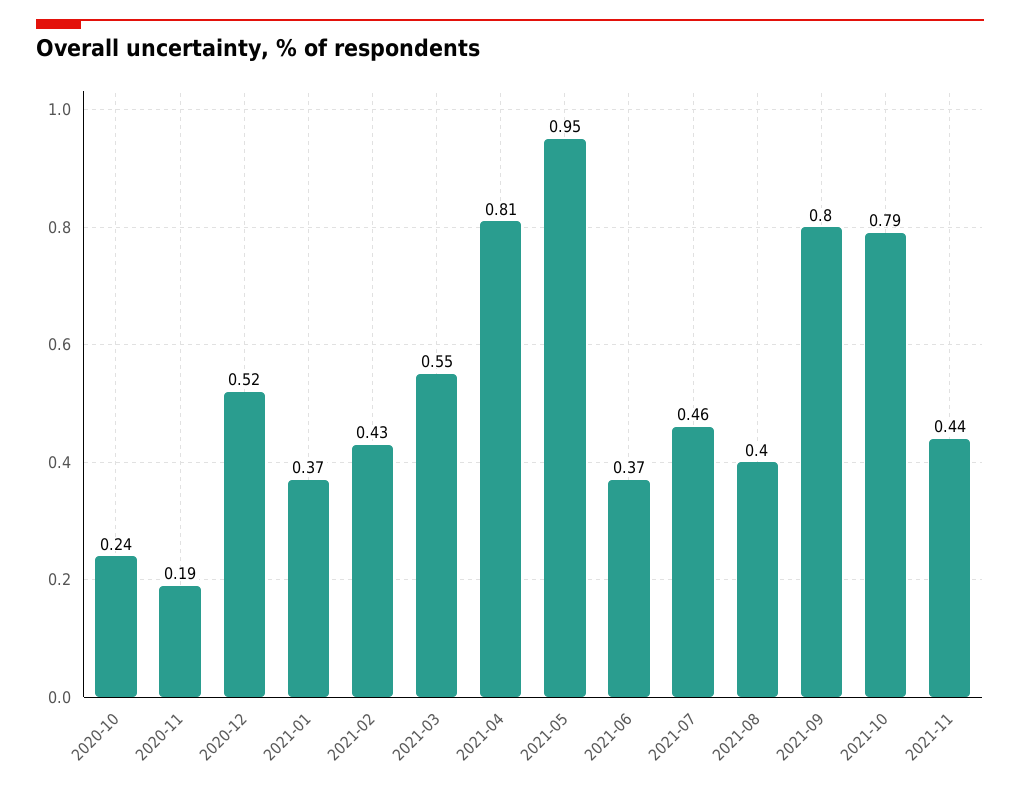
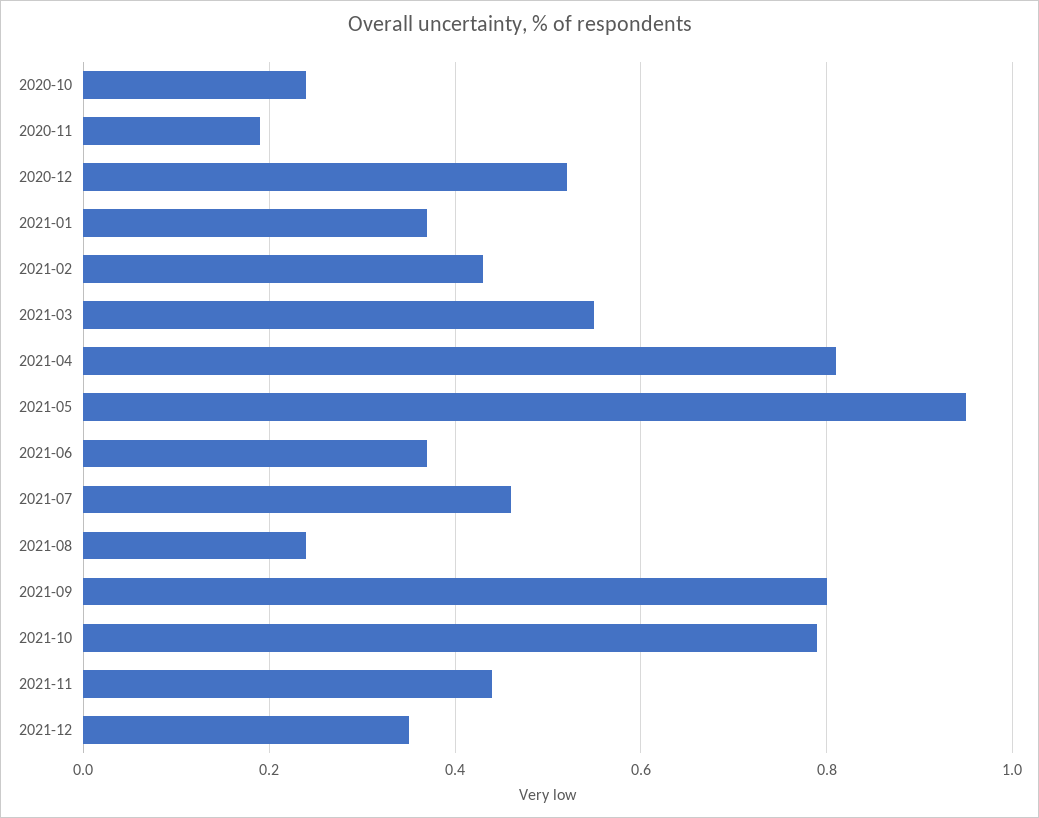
2021-08: 0.4 -> 0.25
2021-12: none -> 0.35

